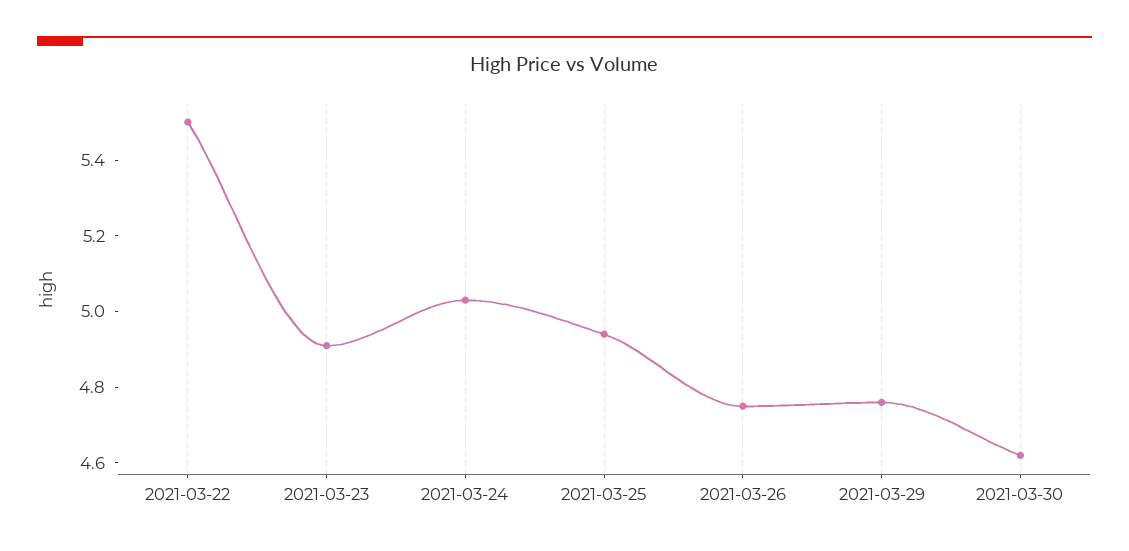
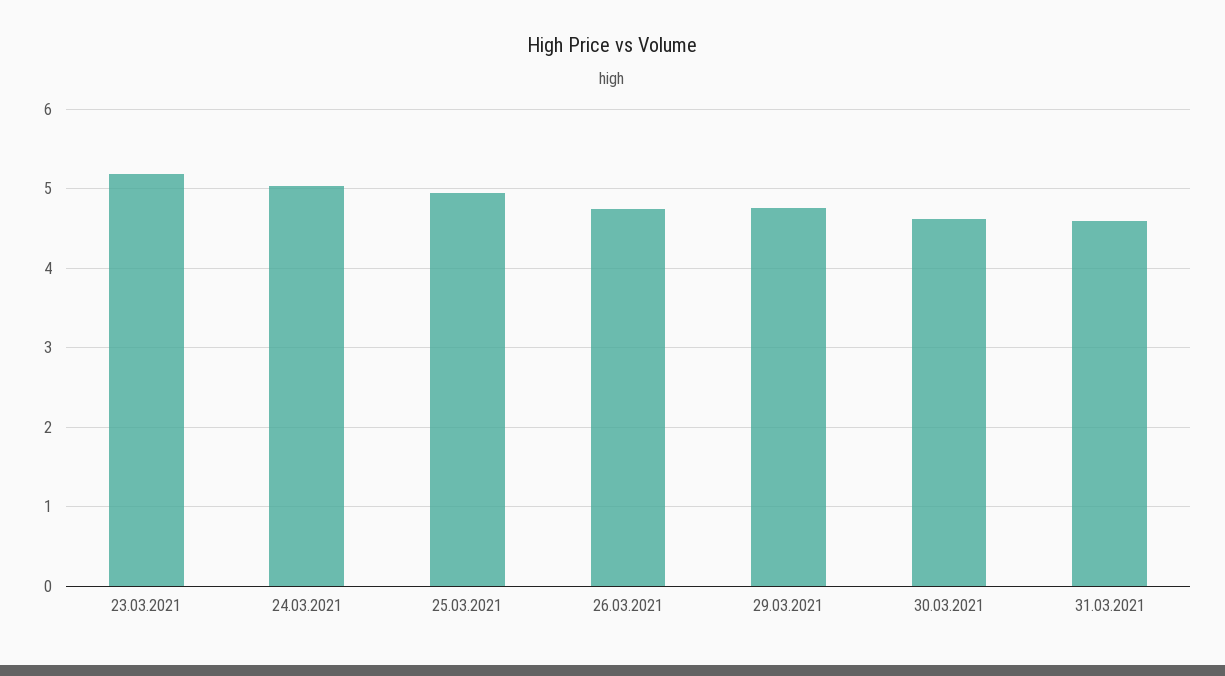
2021-03-22: 5.5 -> none
2021-03-23: 4.9 -> 5.2
31.03.2021: none -> 4.6

